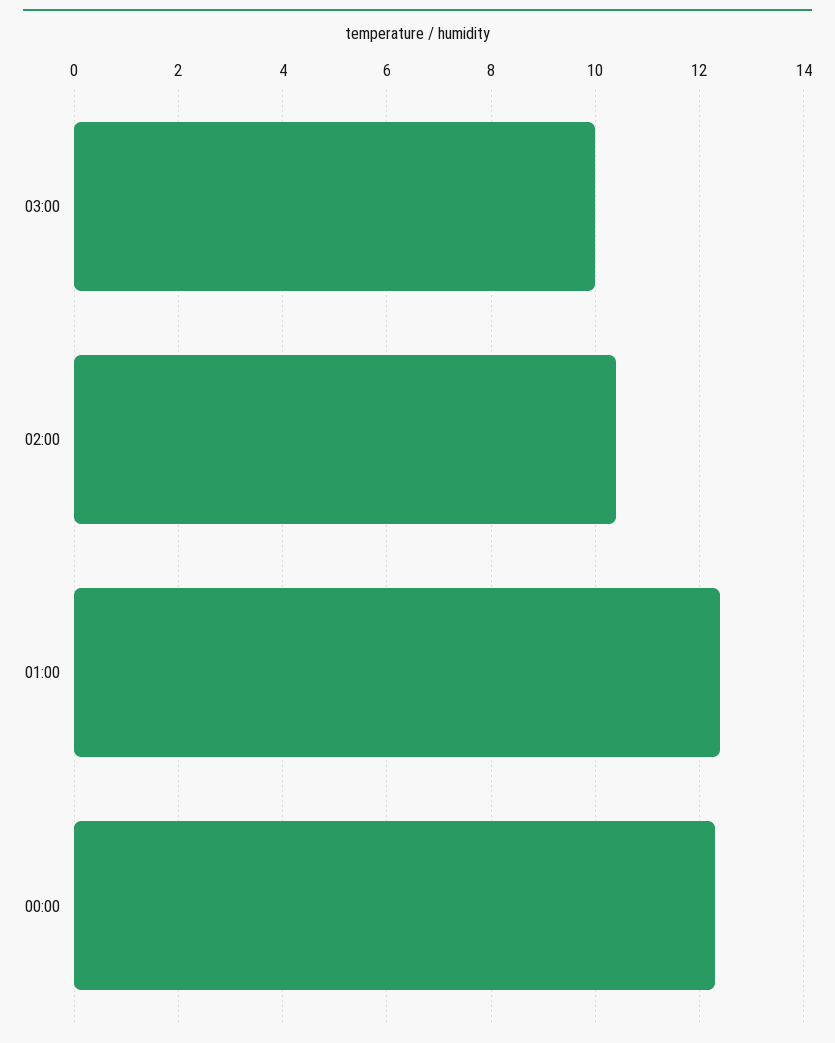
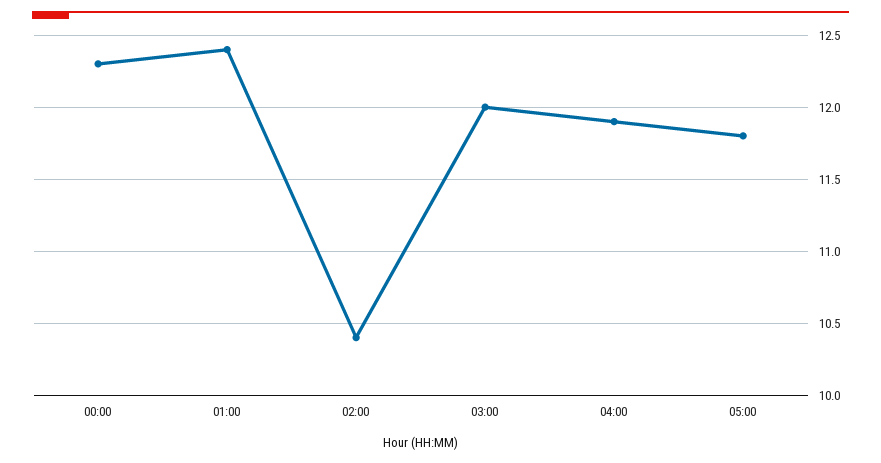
03:00: 10 -> 12
04:00: none -> 11.9
05:00: none -> 11.8

